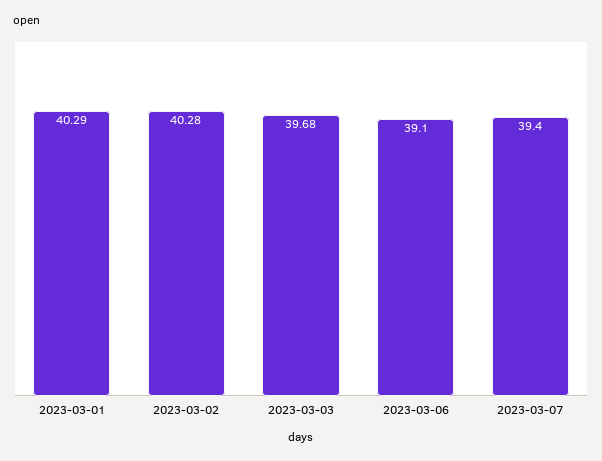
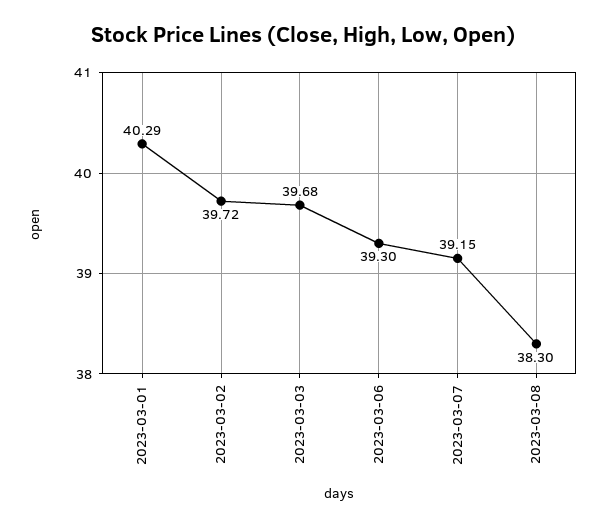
2023-03-02: 40.28 -> 39.72
2023-03-06: 39.1 -> 39.3
2023-03-07: 39.4 -> 39.15
2023-03-08: none -> 38.3

